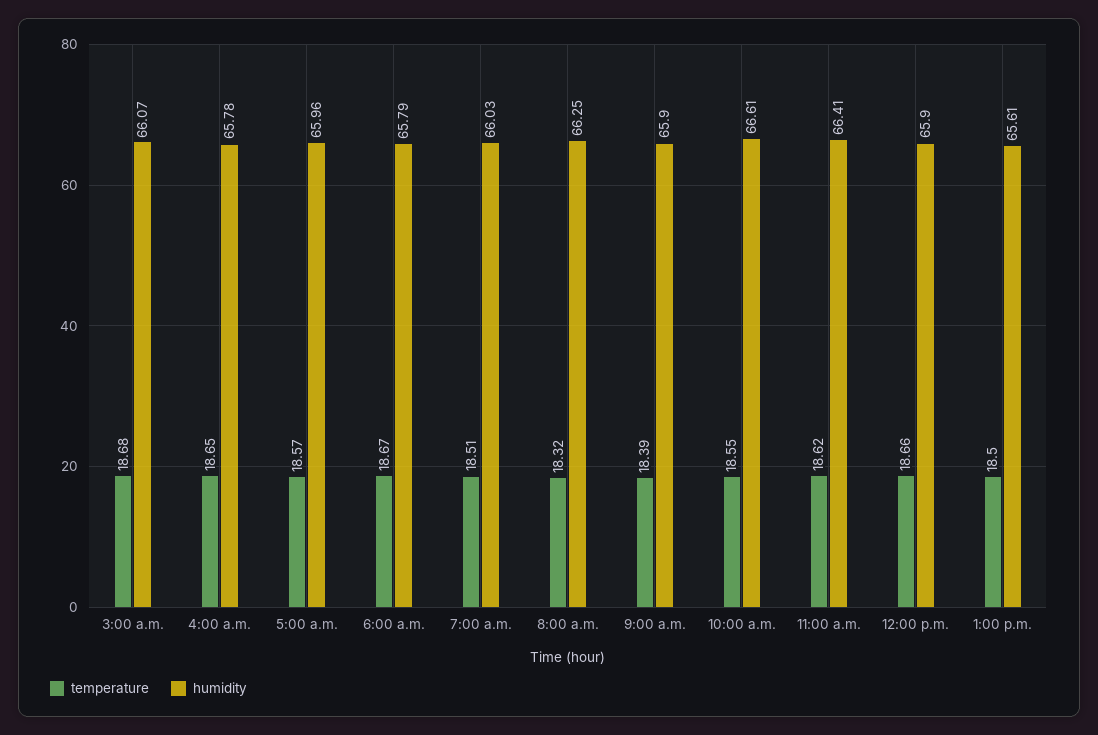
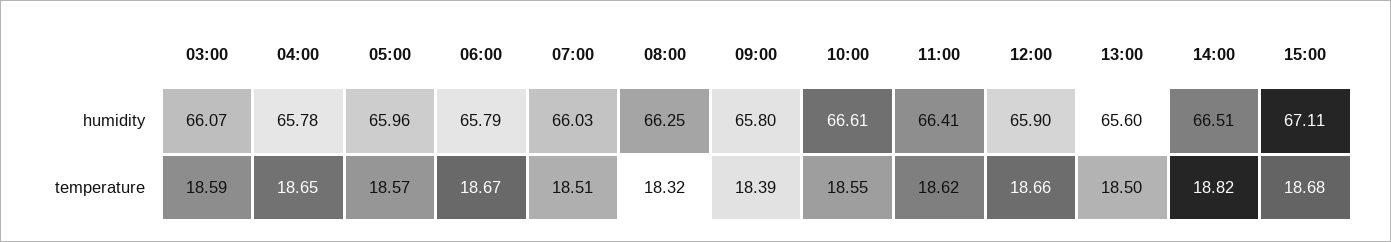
temperature, 3:00 a.m.: 18.68 -> 18.59
humidity, 9:00 a.m.: 65.9 -> 65.8
humidity, 1:00 p.m.: 65.61 -> 65.6
humidity, 14:00: none -> 66.51
humidity, 15:00: none -> 67.11
temperature, 14:00: none -> 18.82
temperature, 15:00: none -> 18.68

